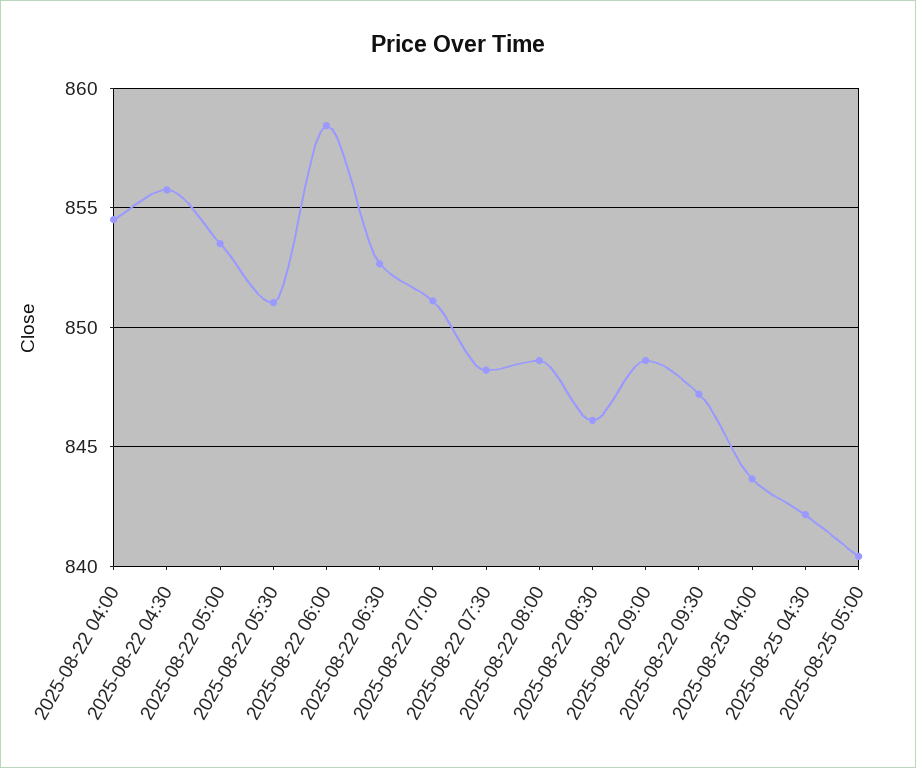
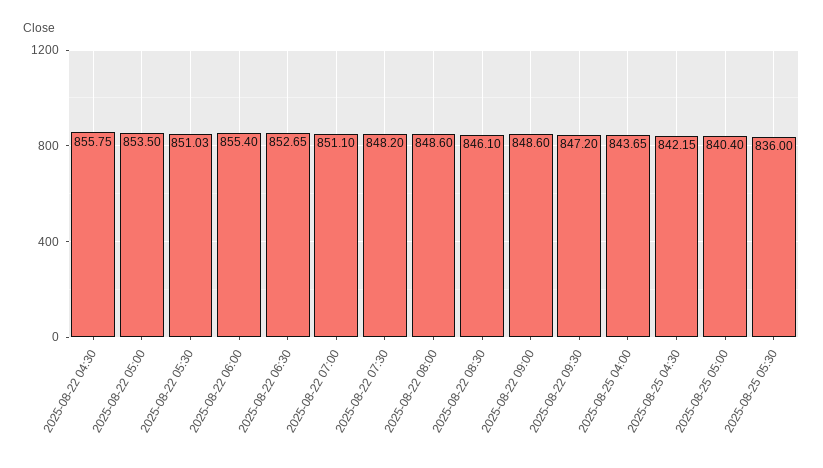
2025-08-22 04:00: 854.5 -> none
2025-08-22 06:00: 858.5 -> 855.4
2025-08-25 05:30: none -> 836

